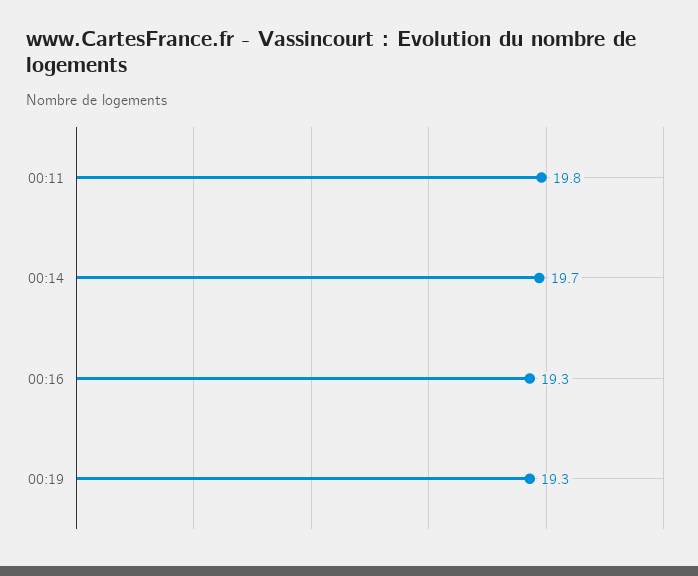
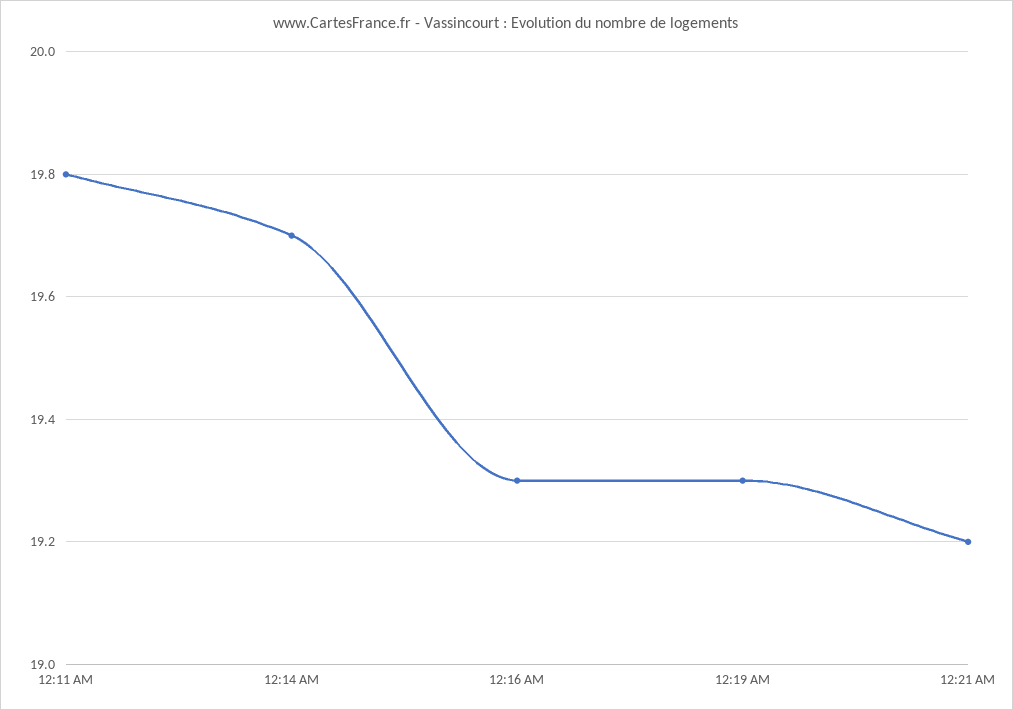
12:21 AM: none -> 19.2

